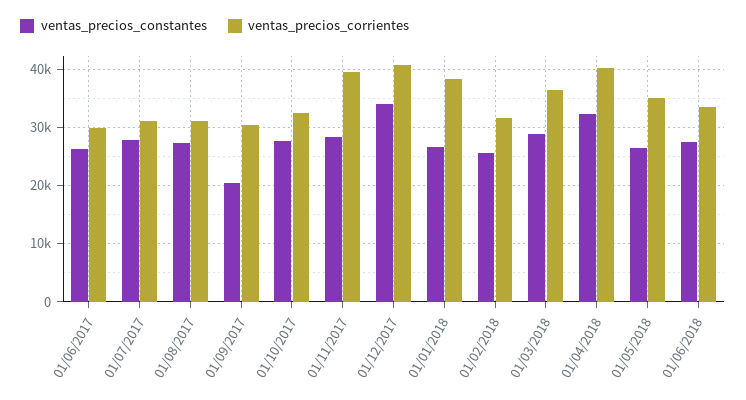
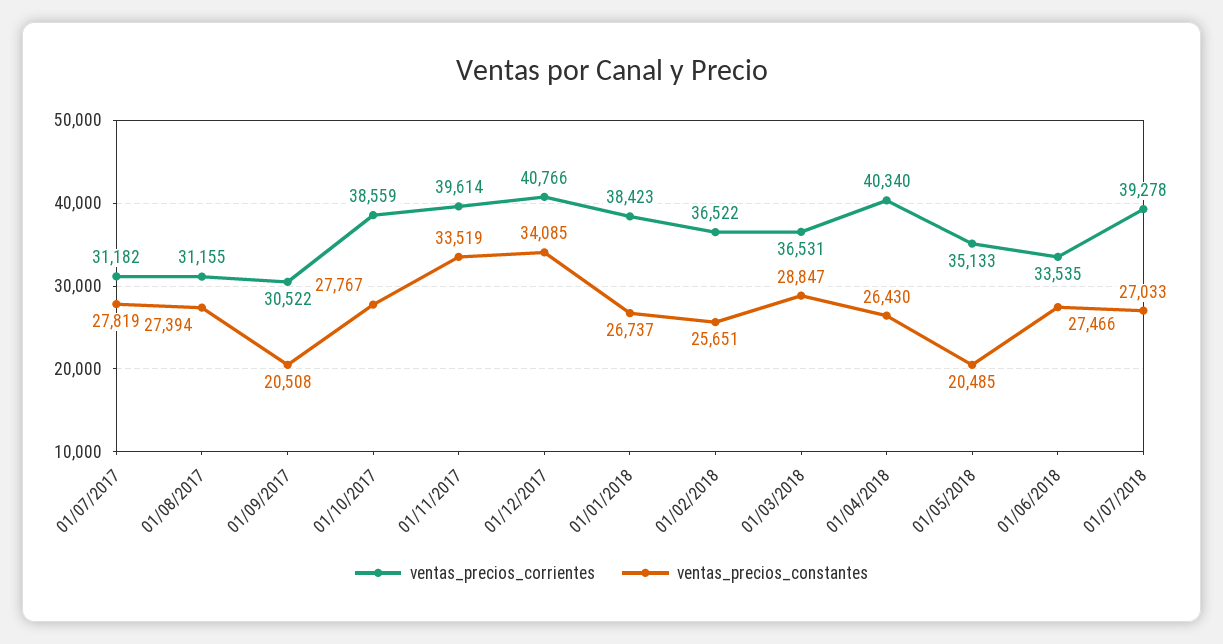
ventas_precios_constantes, 01/06/2017: 26000 -> none
ventas_precios_corrientes, 01/06/2017: 30000 -> none
ventas_precios_corrientes, 01/10/2017: 32000 -> 38559
ventas_precios_constantes, 01/11/2017: 28000 -> 33519
ventas_precios_corrientes, 01/02/2018: 32000 -> 36522
ventas_precios_constantes, 01/04/2018: 32000 -> 26430
ventas_precios_constantes, 01/05/2018: 26000 -> 20485
ventas_precios_corrientes, 01/07/2018: none -> 39278
ventas_precios_constantes, 01/07/2018: none -> 27033

